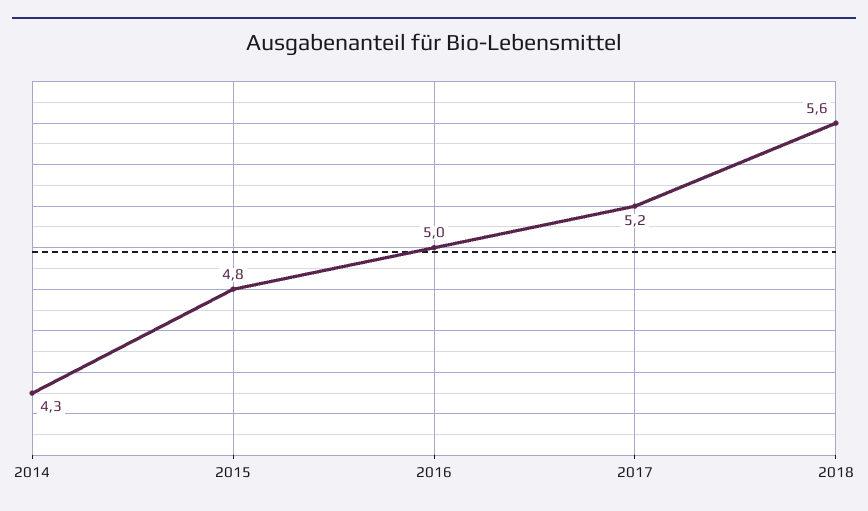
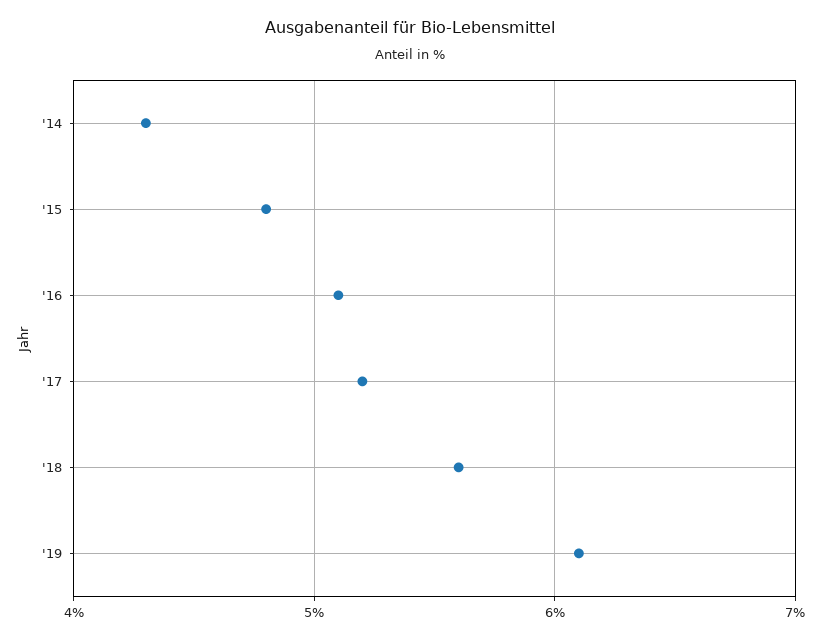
2016: 5 -> 5.1
'19: none -> 6.1

